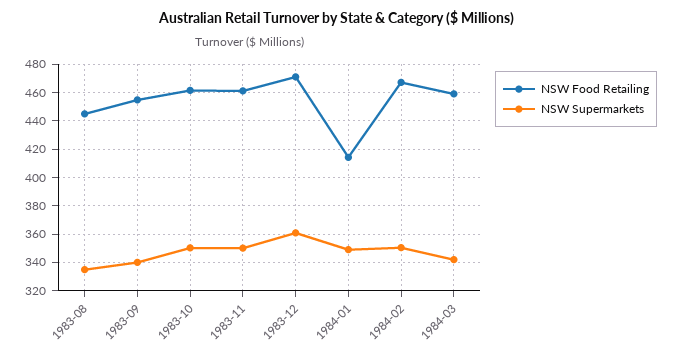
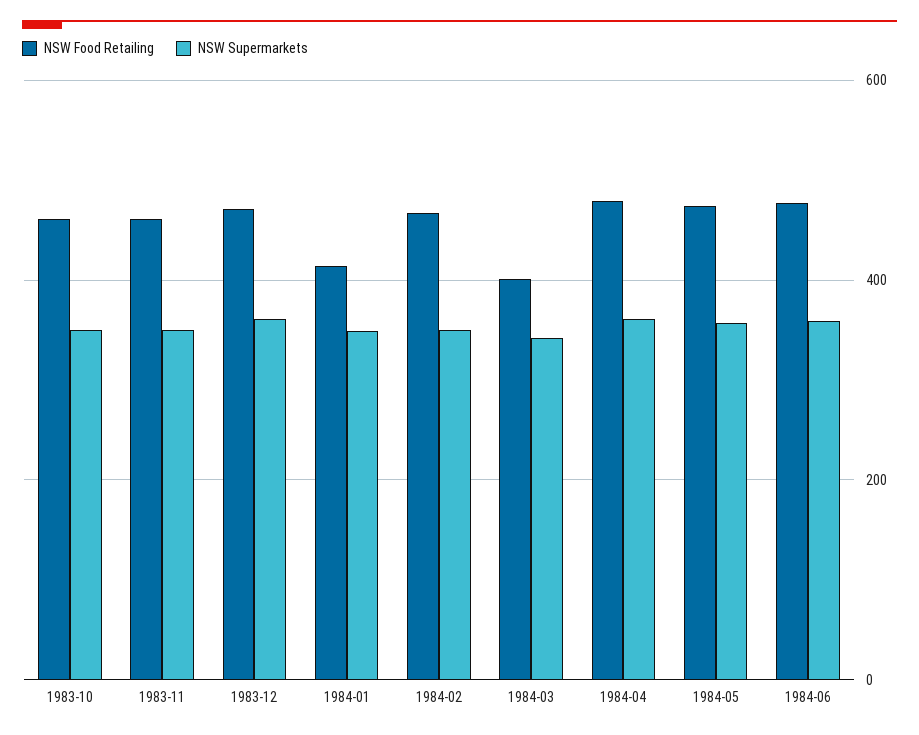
NSW Food Retailing, 1983-08: 445 -> none
NSW Supermarkets, 1983-08: 335 -> none
NSW Food Retailing, 1983-09: 455 -> none
NSW Supermarkets, 1983-09: 340 -> none
NSW Food Retailing, 1984-03: 460 -> 400
NSW Food Retailing, 1984-04: none -> 480
NSW Supermarkets, 1984-04: none -> 360
NSW Food Retailing, 1984-05: none -> 480
NSW Supermarkets, 1984-05: none -> 360
NSW Food Retailing, 1984-06: none -> 480
NSW Supermarkets, 1984-06: none -> 360

